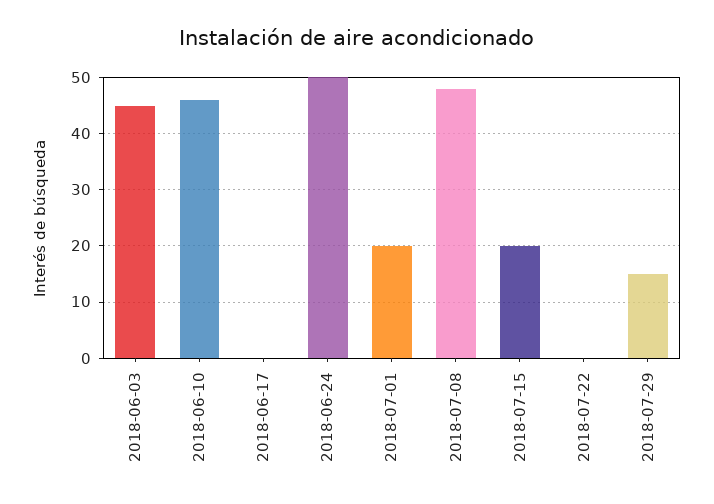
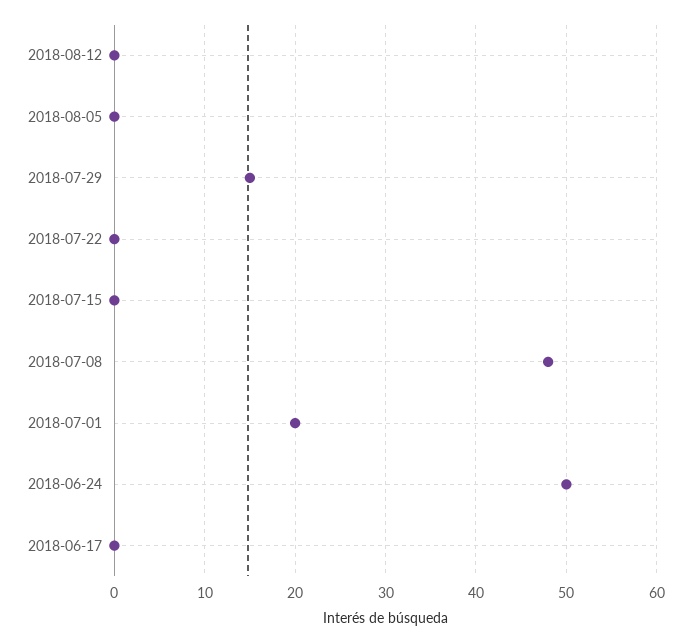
2018-06-03: 45 -> none
2018-06-10: 45 -> none
2018-07-15: 20 -> 0
2018-08-12: none -> 0
2018-08-05: none -> 0

